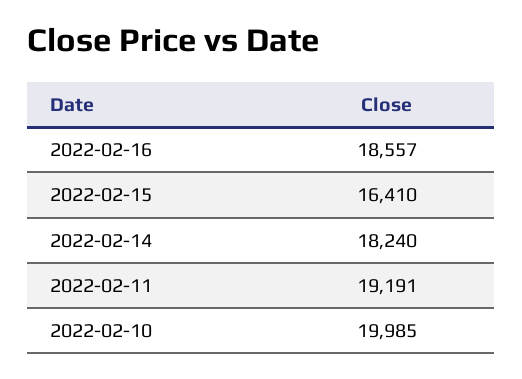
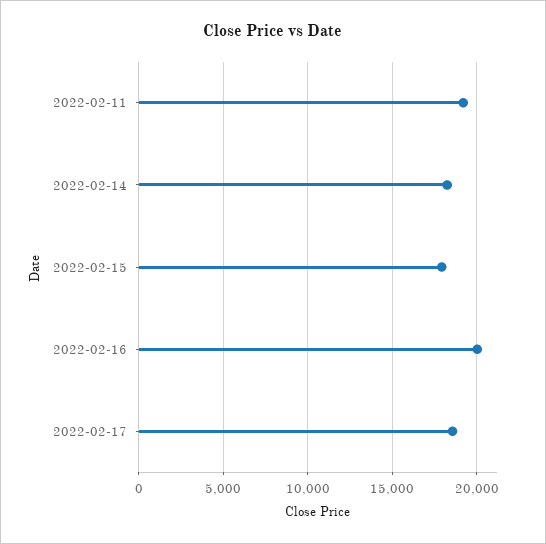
2022-02-16: 18557 -> 20000
2022-02-15: 16410 -> 18000
2022-02-10: 19985 -> none
2022-02-17: none -> 18500

